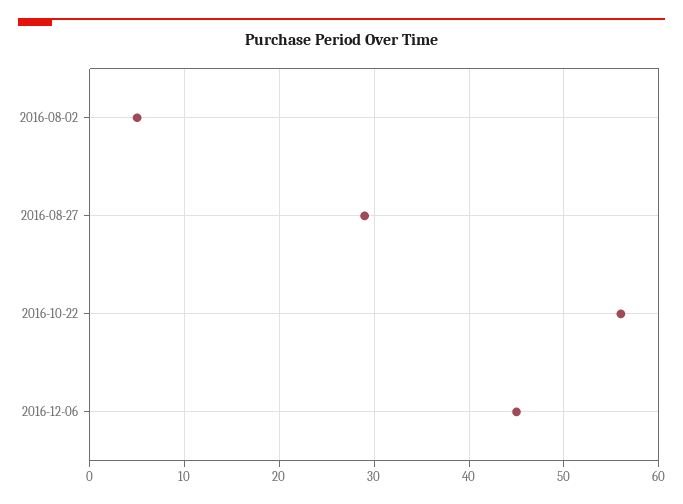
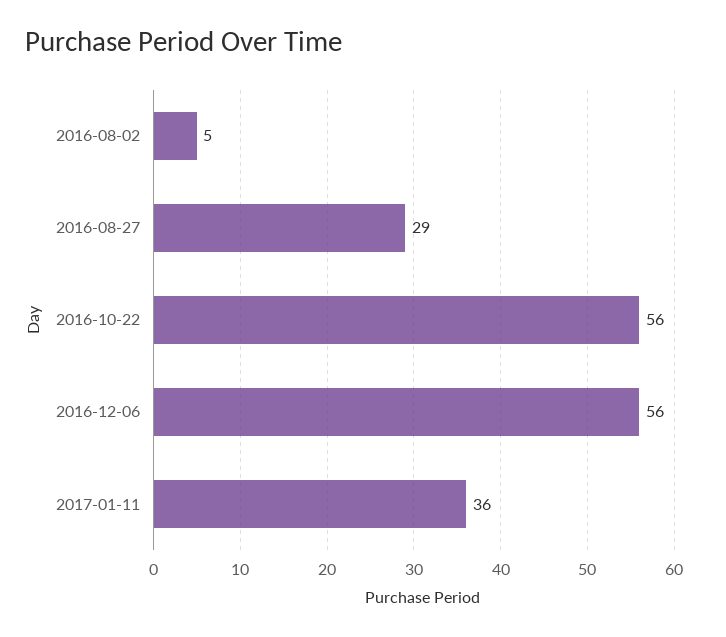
2016-12-06: 45 -> 56
2017-01-11: none -> 36

